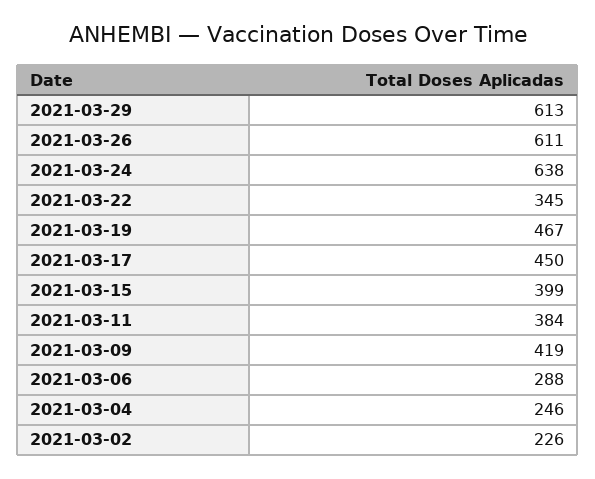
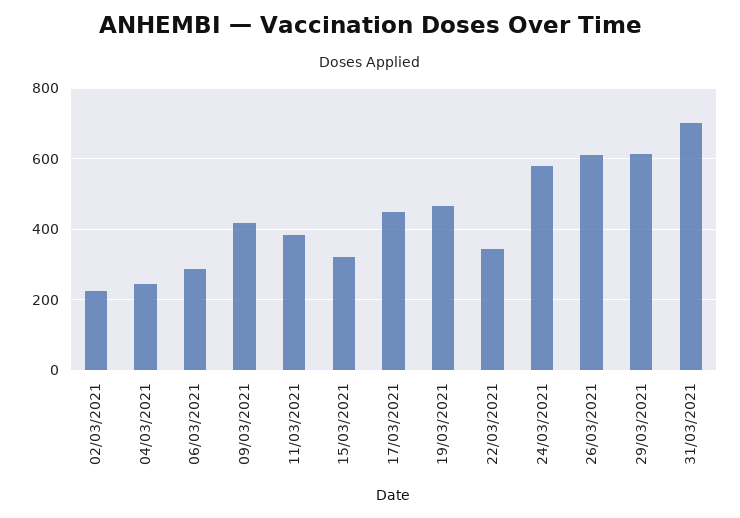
2021-03-24: 638 -> 580
2021-03-15: 399 -> 320
31/03/2021: none -> 700

